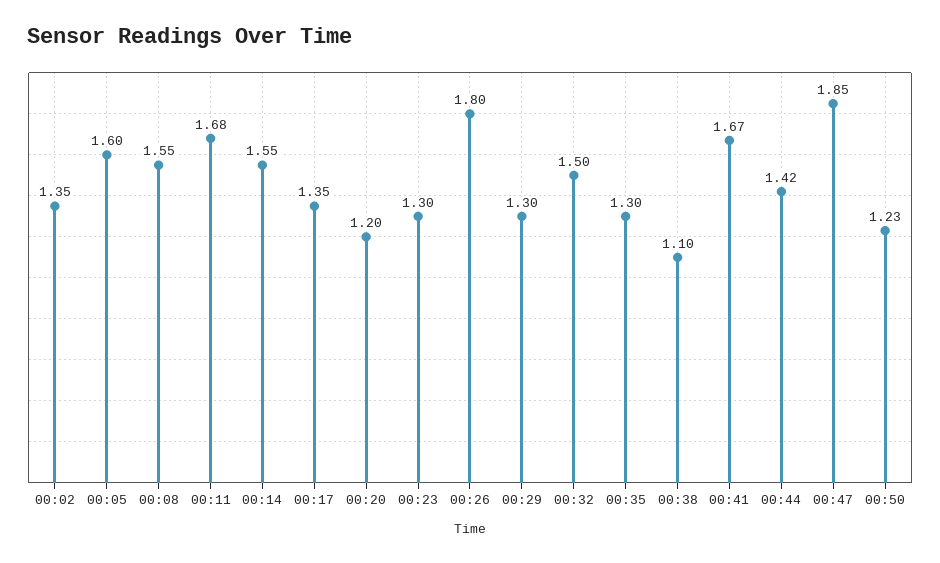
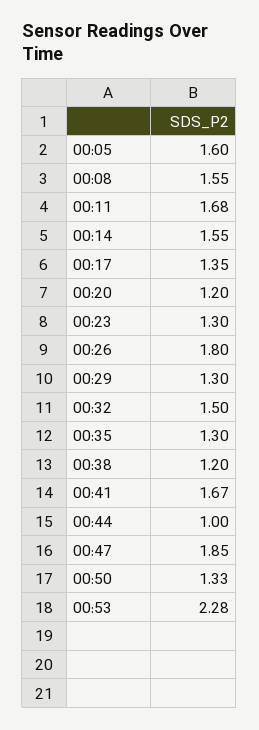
00:02: 1.35 -> none
00:38: 1.1 -> 1.2
00:44: 1.42 -> 1
00:50: 1.23 -> 1.33
00:53: none -> 2.28

